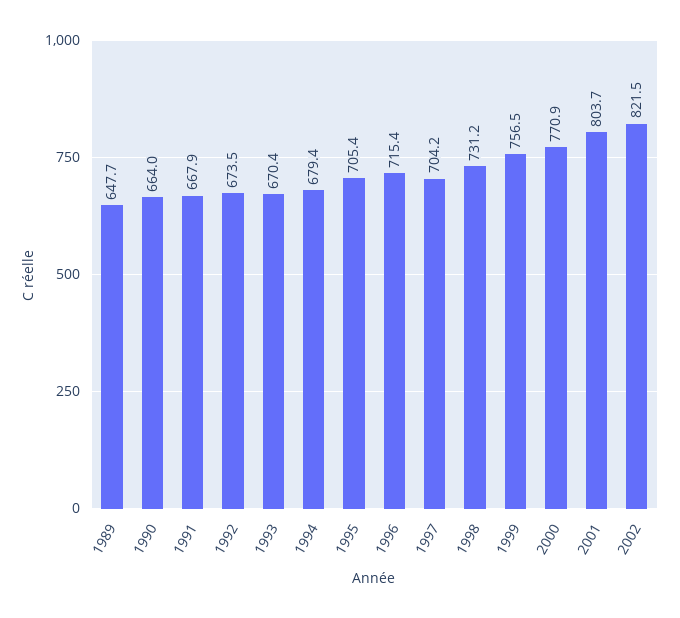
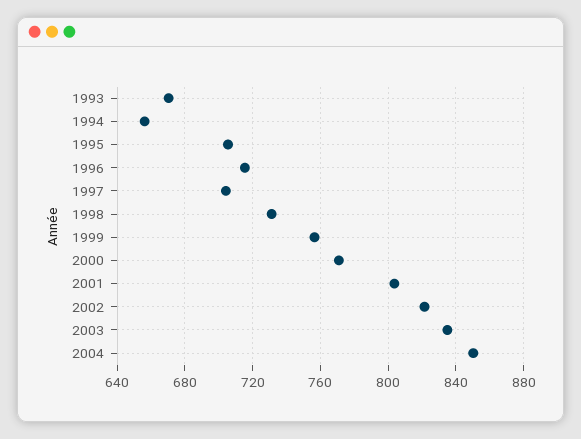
1989: 647.7 -> none
1990: 664 -> none
1991: 667.9 -> none
1992: 673.5 -> none
1994: 679.4 -> 655
2003: none -> 835
2004: none -> 850

